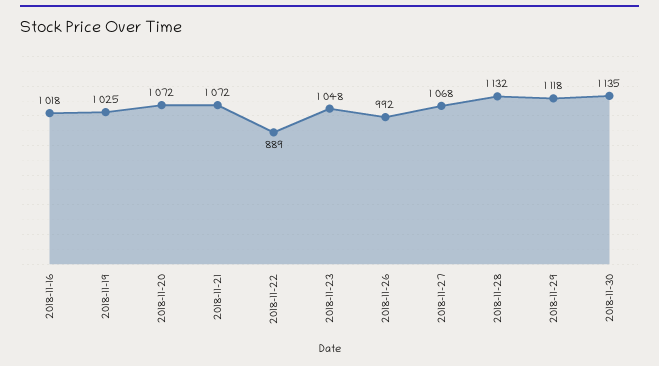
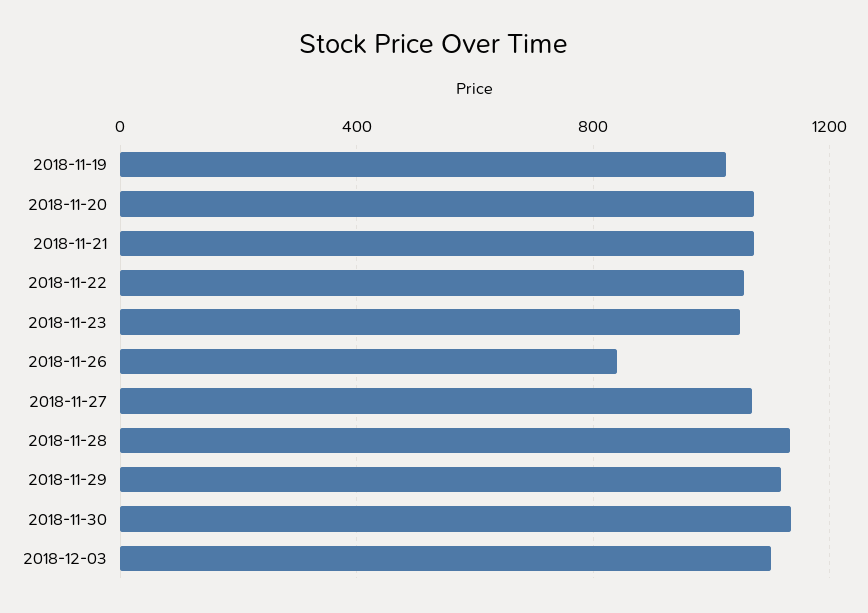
2018-11-16: 1018 -> none
2018-11-22: 889 -> 1050
2018-11-26: 992 -> 850
2018-12-03: none -> 1100

